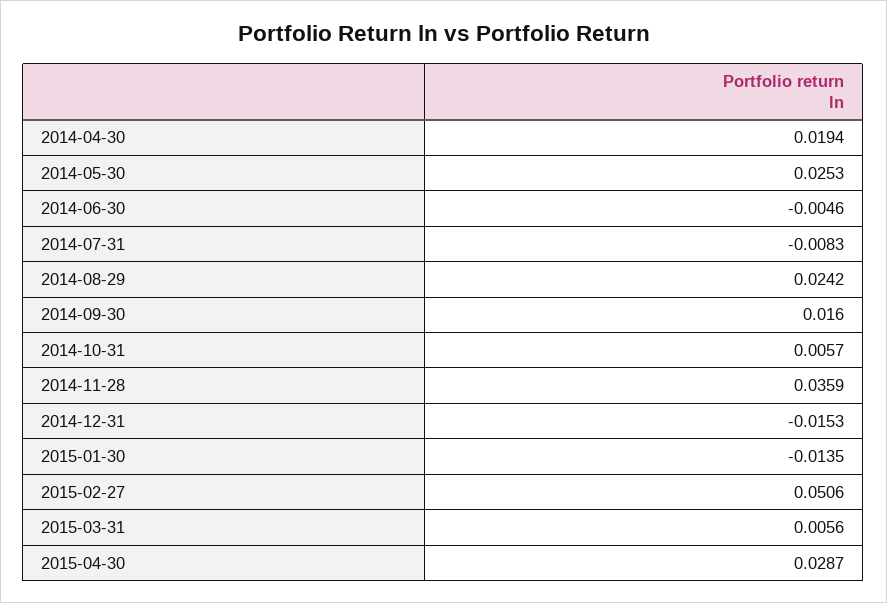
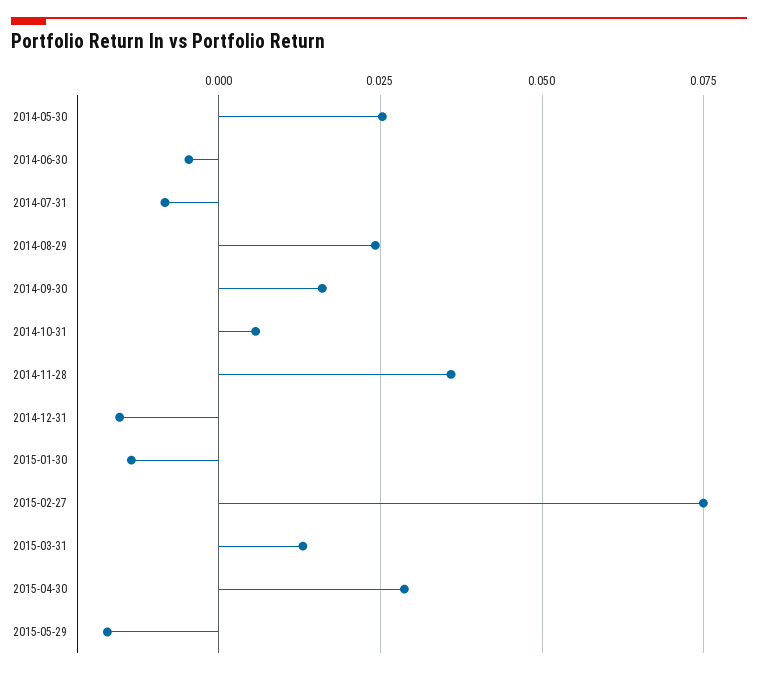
2014-04-30: 0.0194 -> none
2015-02-27: 0.0506 -> 0.075
2015-03-31: 0.0056 -> 0.0125
2015-05-29: none -> -0.0175

